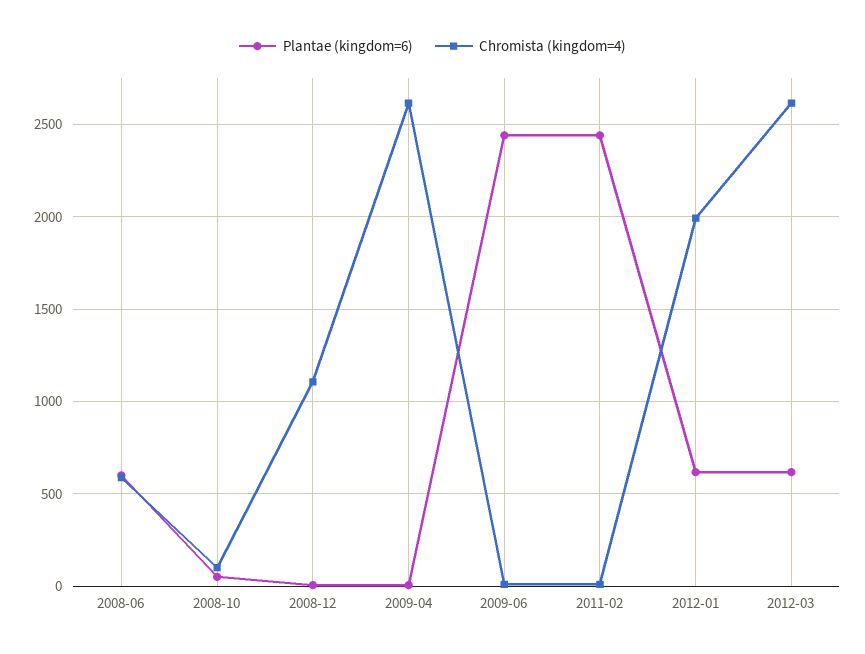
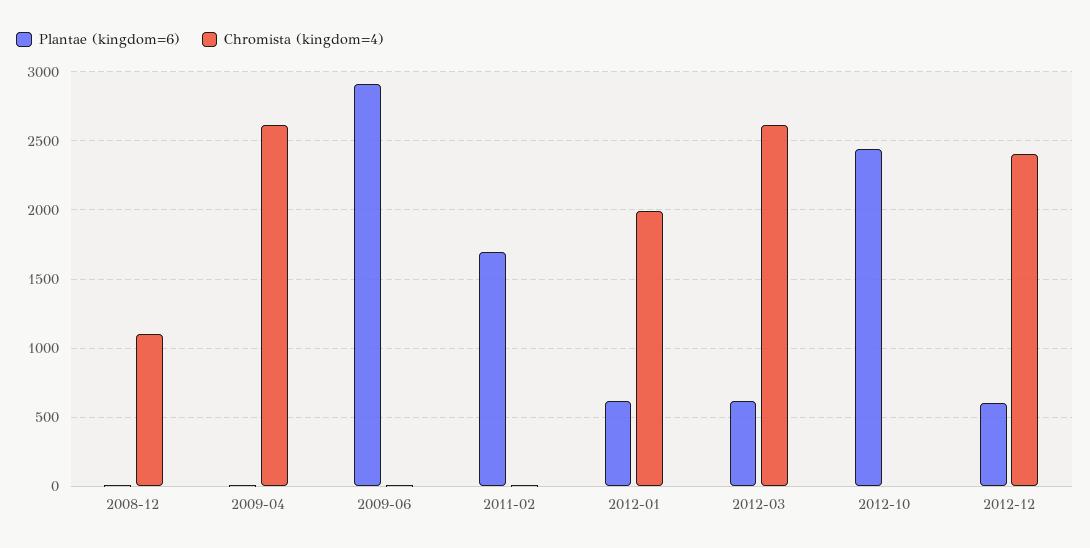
Plantae (kingdom=6), 2008-06: 600 -> none
Chromista (kingdom=4), 2008-06: 600 -> none
Plantae (kingdom=6), 2008-10: 50 -> none
Chromista (kingdom=4), 2008-10: 100 -> none
Plantae (kingdom=6), 2009-06: 2450 -> 2900
Plantae (kingdom=6), 2011-02: 2450 -> 1700
Plantae (kingdom=6), 2012-10: none -> 2450
Chromista (kingdom=4), 2012-10: none -> 0
Plantae (kingdom=6), 2012-12: none -> 600
Chromista (kingdom=4), 2012-12: none -> 2400

